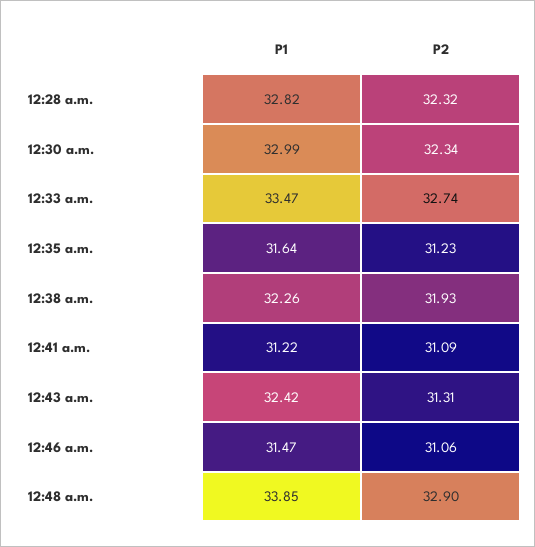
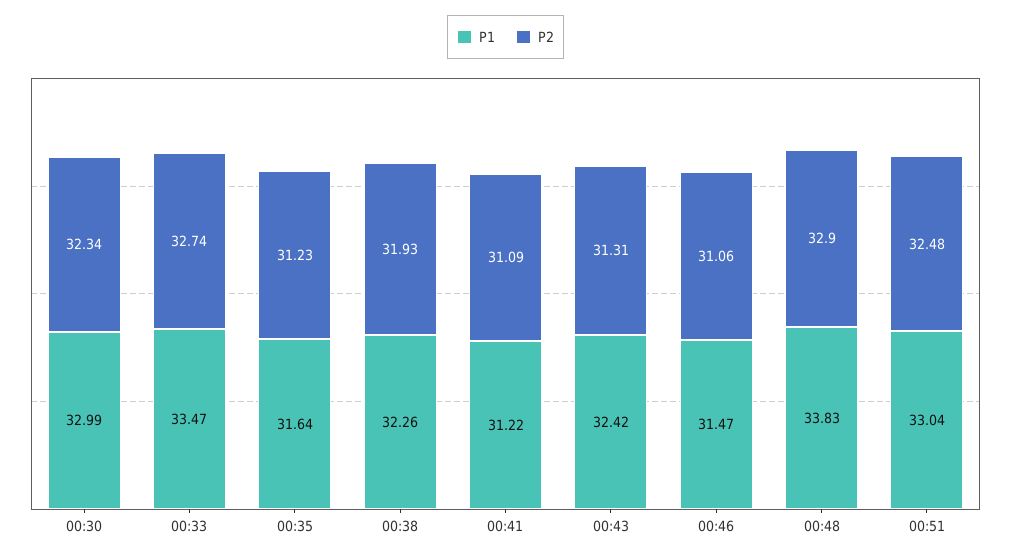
P1, 12:28 a.m.: 32.82 -> none
P2, 12:28 a.m.: 32.32 -> none
P1, 12:48 a.m.: 33.85 -> 33.83
P1, 00:51: none -> 33.04
P2, 00:51: none -> 32.48

